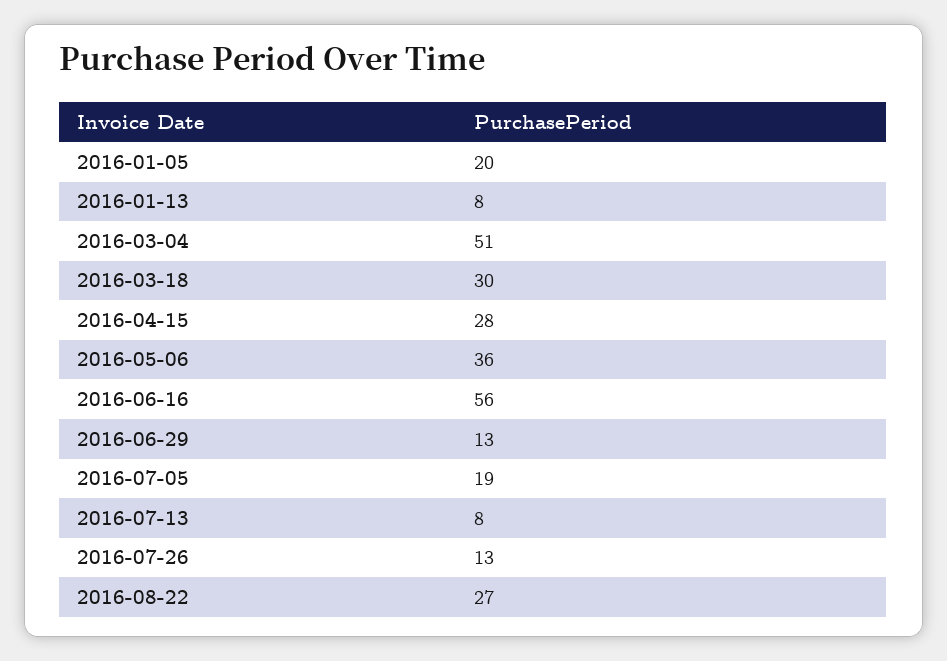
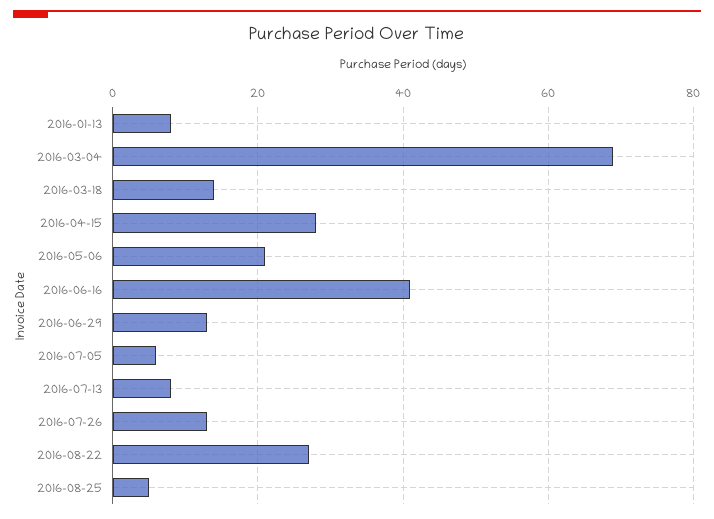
2016-01-05: 20 -> none
2016-03-04: 51 -> 70
2016-03-18: 30 -> 15
2016-05-06: 36 -> 20
2016-06-16: 56 -> 40
2016-07-05: 19 -> 5
2016-08-25: none -> 5

